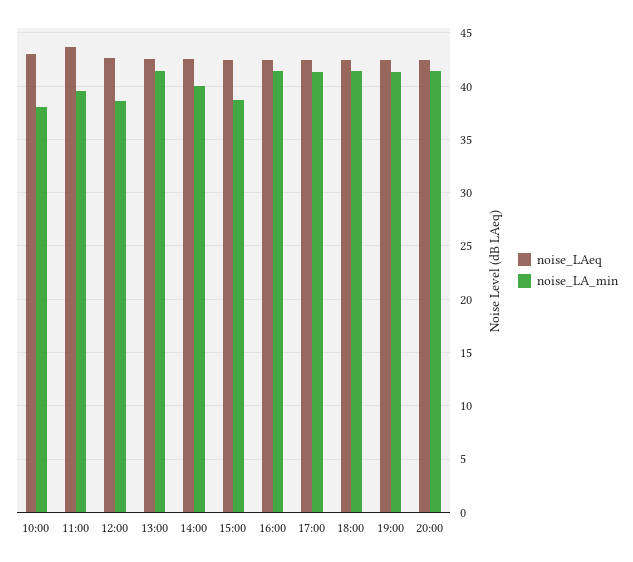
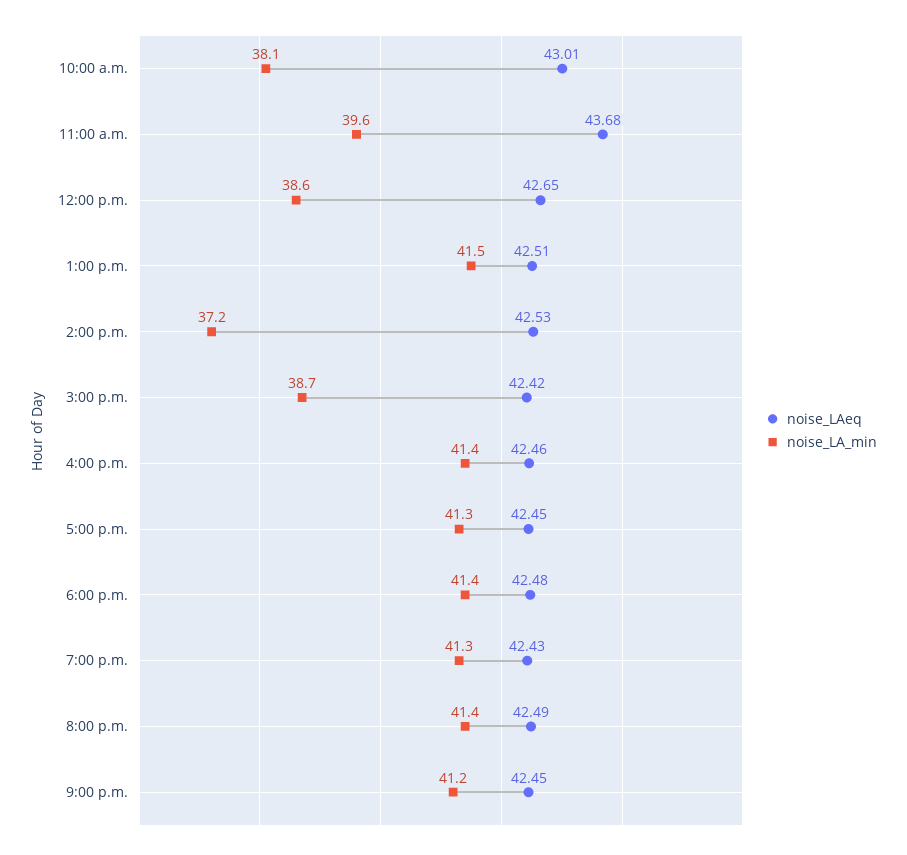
noise_LA_min, 14:00: 40 -> 37.2
noise_LAeq, 9:00 p.m.: none -> 42.45
noise_LA_min, 9:00 p.m.: none -> 41.2

